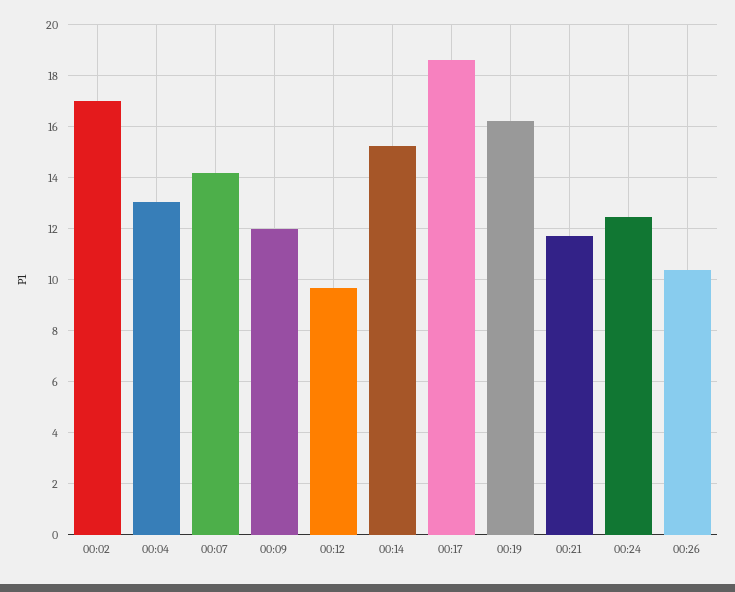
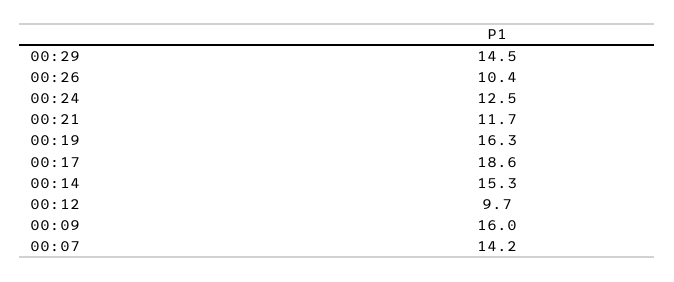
00:02: 17 -> none
00:04: 13 -> none
00:09: 12 -> 16
00:29: none -> 14.5

